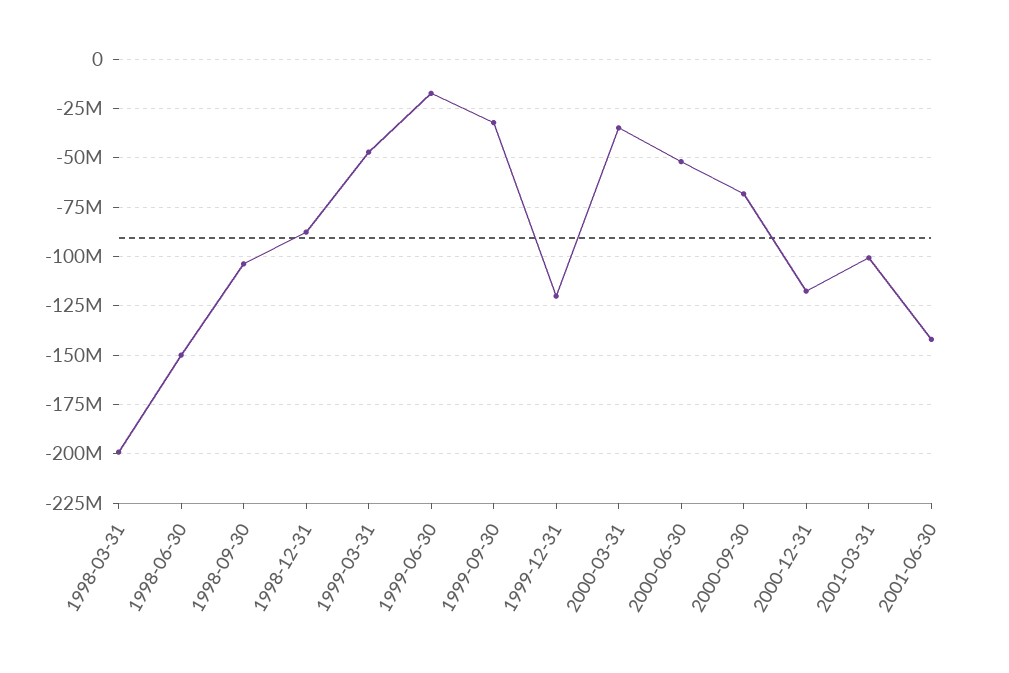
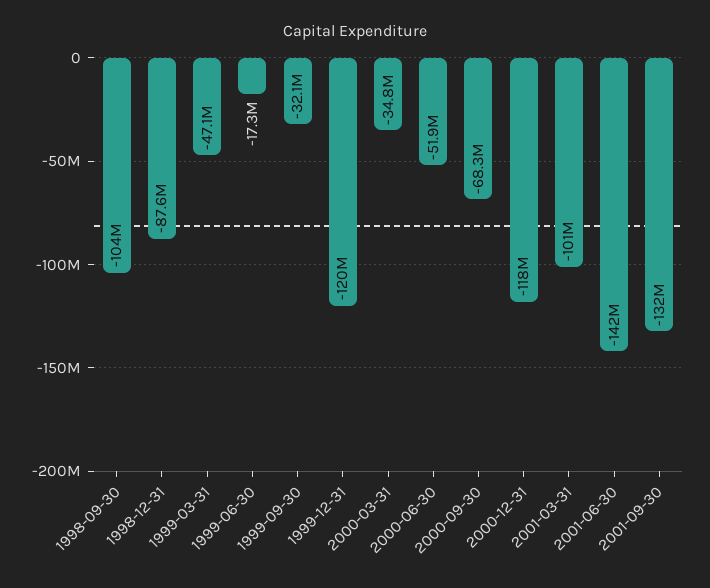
1998-03-31: -200000000 -> none
1998-06-30: -150000000 -> none
2001-09-30: none -> -132000000

